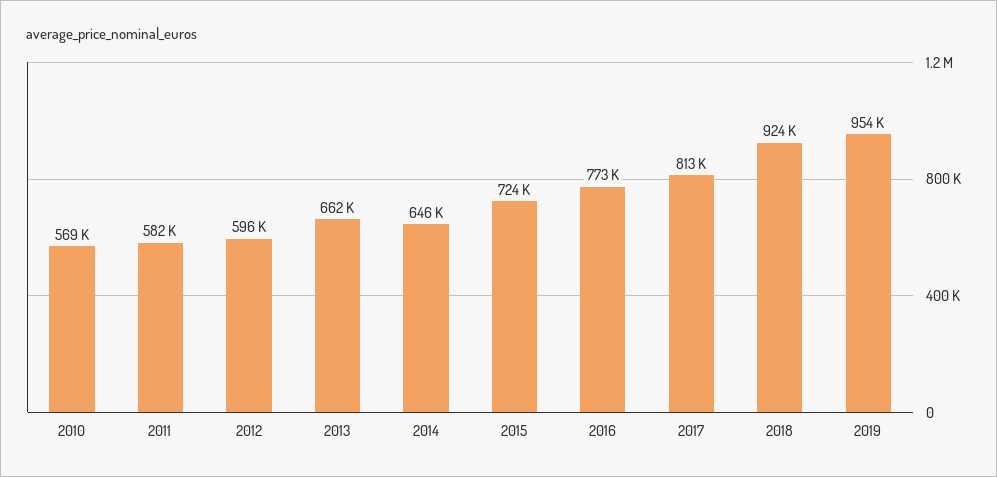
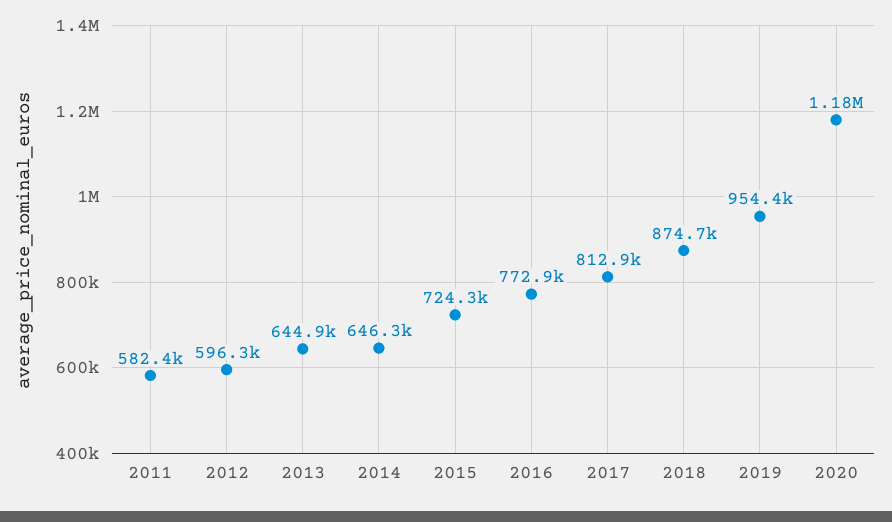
2010: 569000 -> none
2013: 662000 -> 644900
2018: 924000 -> 874700
2020: none -> 1180000

